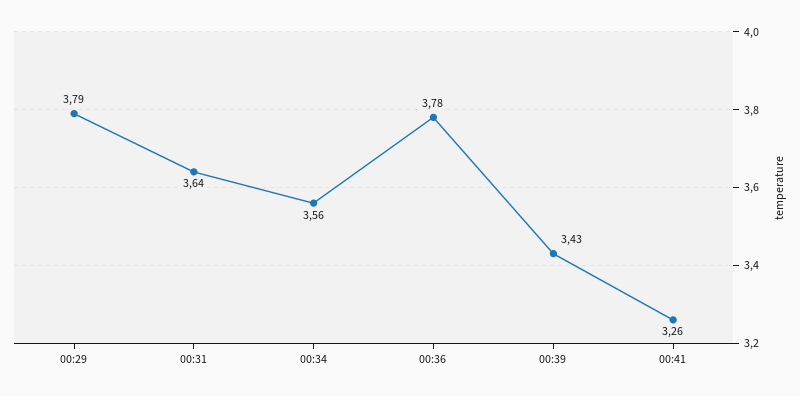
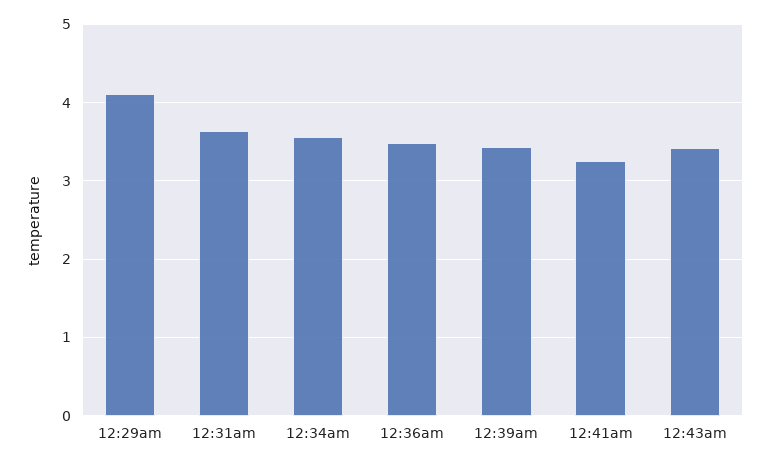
00:29: 3.79 -> 4.1
00:36: 3.78 -> 3.5
12:43am: none -> 3.4

